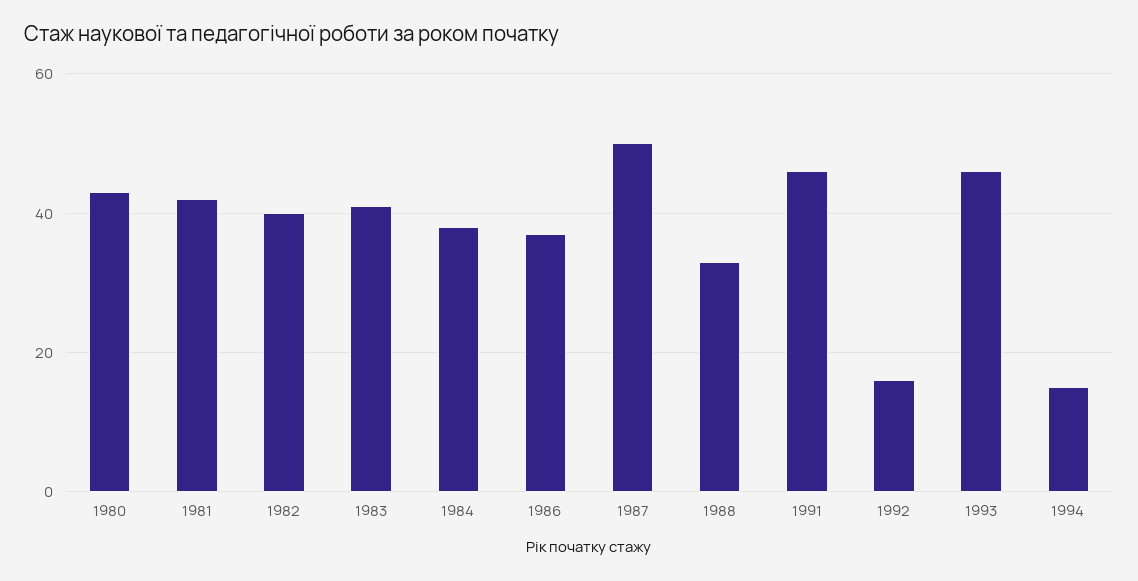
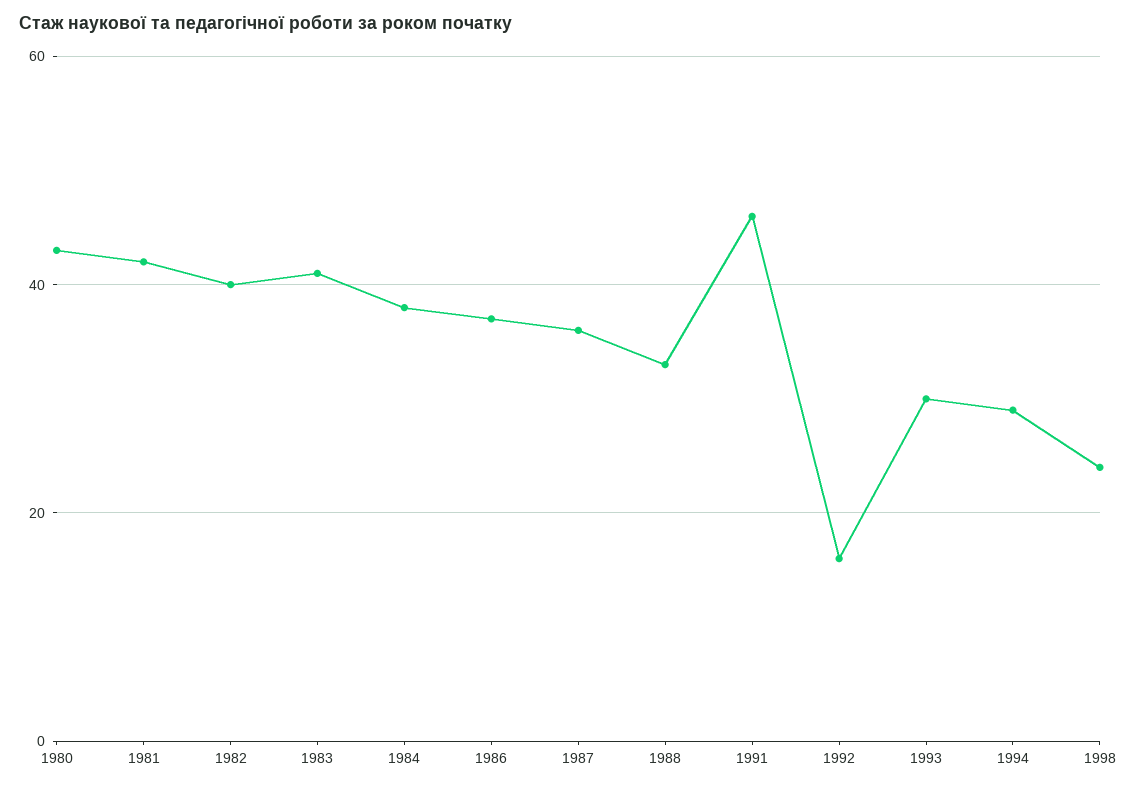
1987: 50 -> 35
1993: 45 -> 30
1994: 15 -> 30
1998: none -> 25

